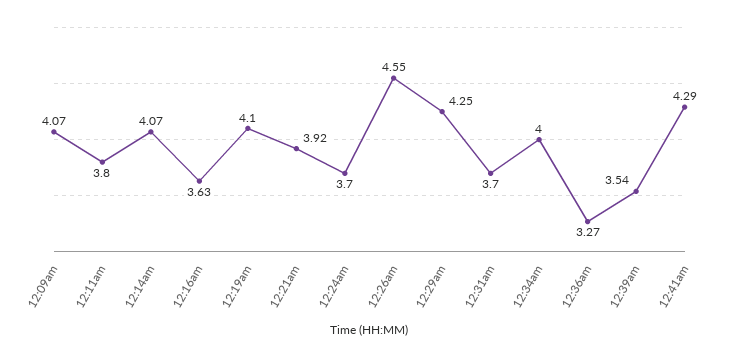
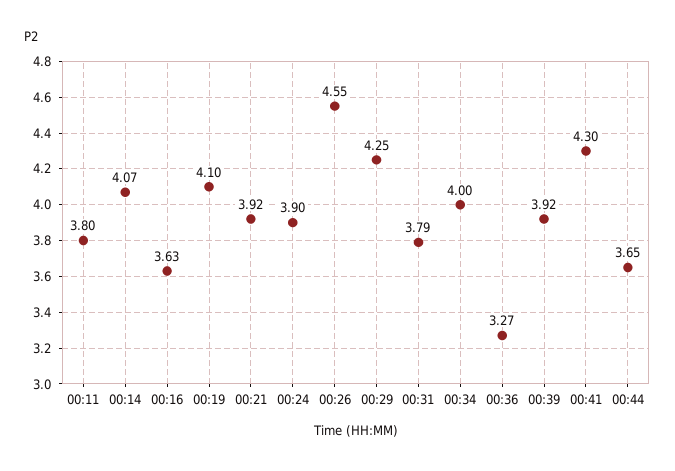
12:09am: 4.07 -> none
12:24am: 3.7 -> 3.9
12:31am: 3.7 -> 3.79
12:39am: 3.54 -> 3.92
12:41am: 4.29 -> 4.3
00:44: none -> 3.65

